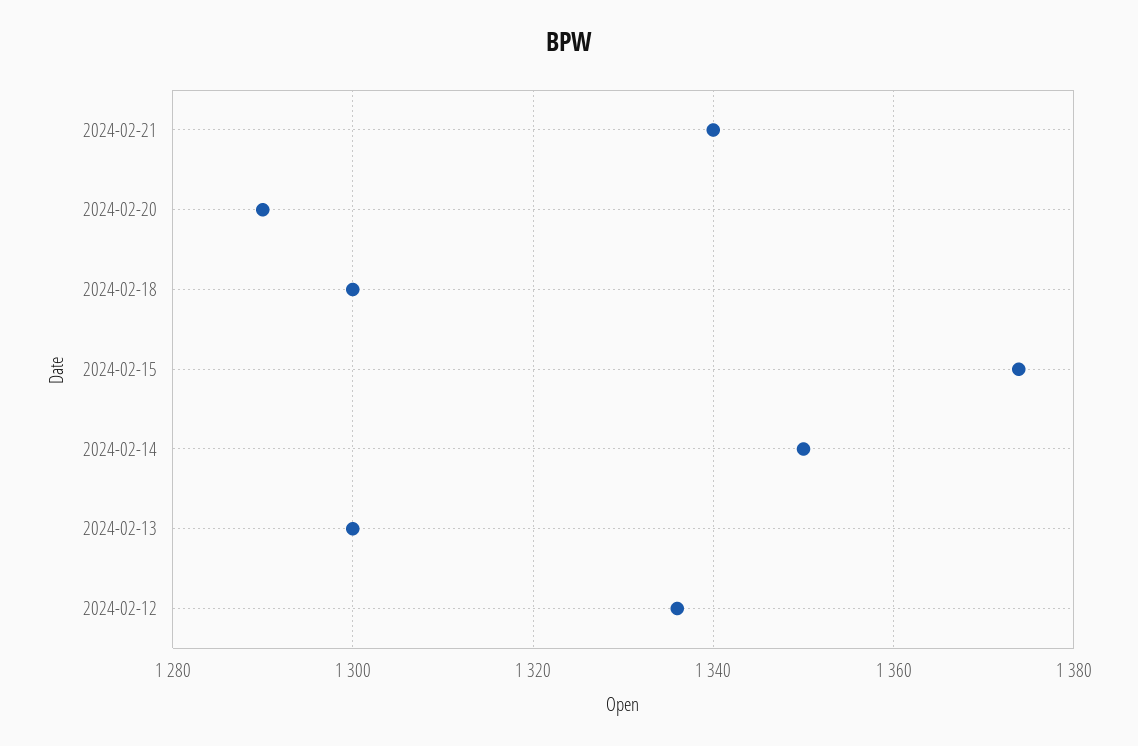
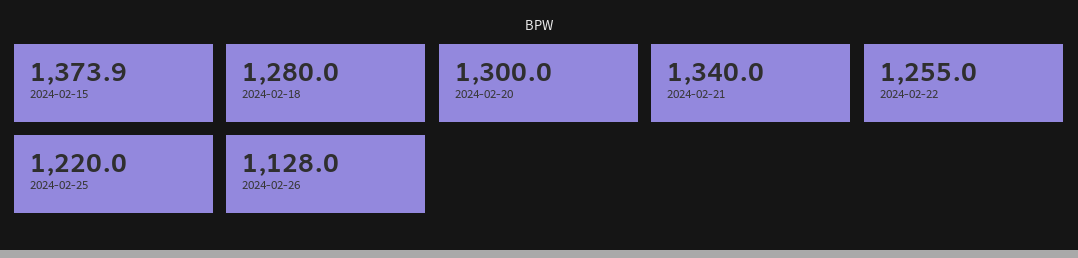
2024-02-20: 1290 -> 1300
2024-02-18: 1300 -> 1280
2024-02-14: 1350 -> none
2024-02-13: 1300 -> none
2024-02-12: 1336 -> none
2024-02-22: none -> 1255
2024-02-25: none -> 1220
2024-02-26: none -> 1128

